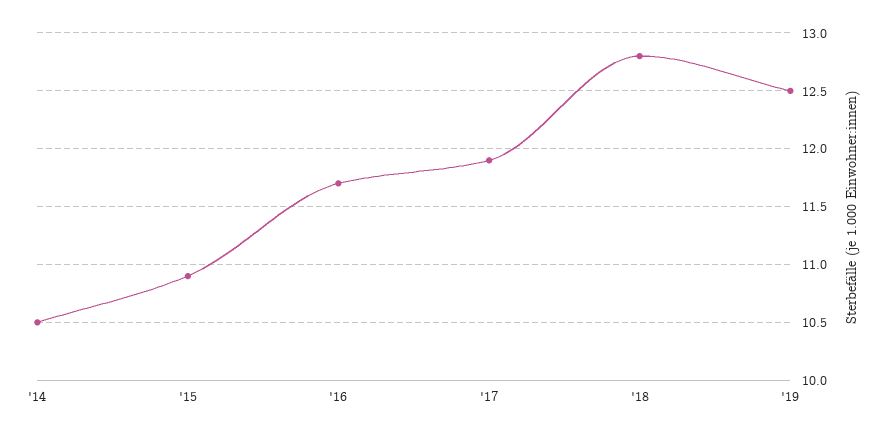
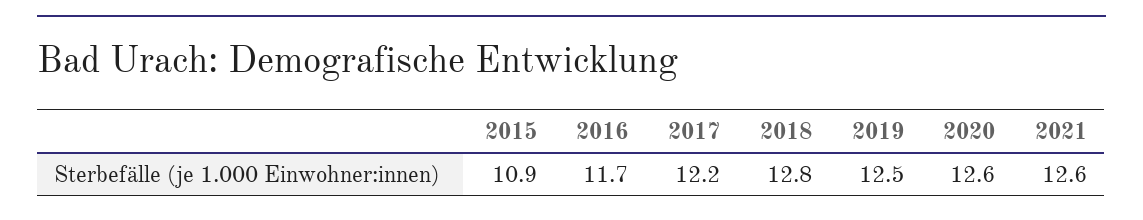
'14: 10.5 -> none
'17: 11.9 -> 12.2
2020: none -> 12.6
2021: none -> 12.6

